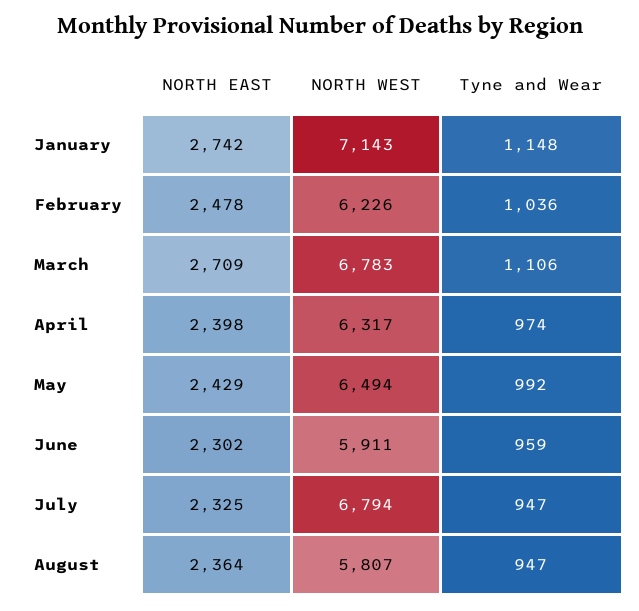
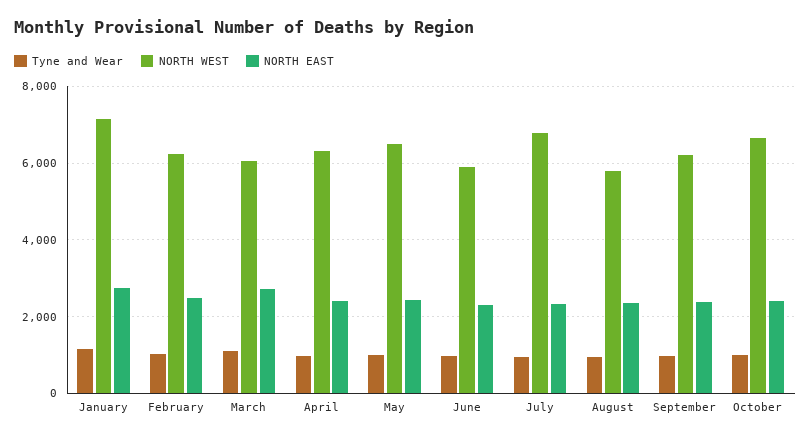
NORTH WEST, March: 6783 -> 6000
Tyne and Wear, September: none -> 1000
NORTH WEST, September: none -> 6200
NORTH EAST, September: none -> 2400
Tyne and Wear, October: none -> 1000
NORTH WEST, October: none -> 6600
NORTH EAST, October: none -> 2400

